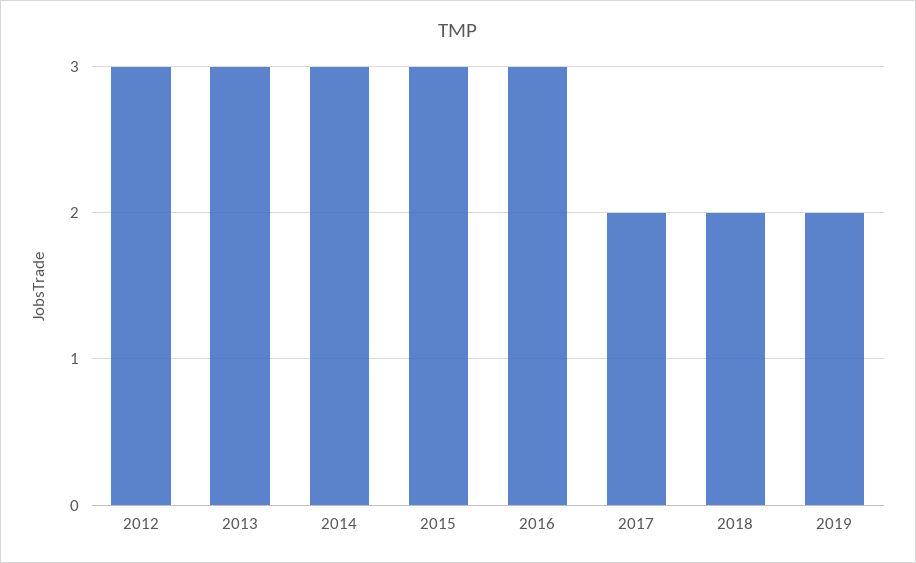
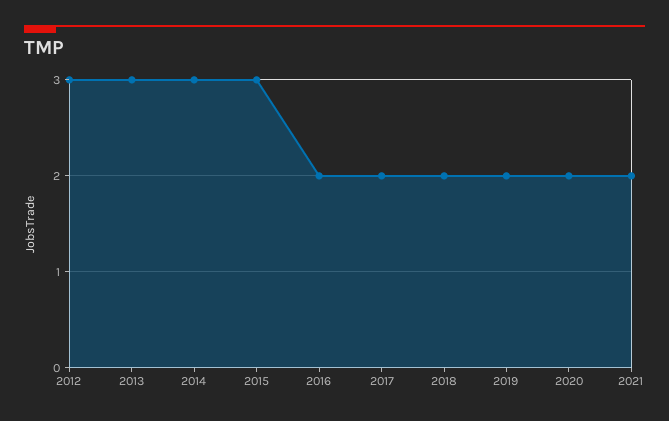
2016: 3 -> 2
2020: none -> 2
2021: none -> 2

